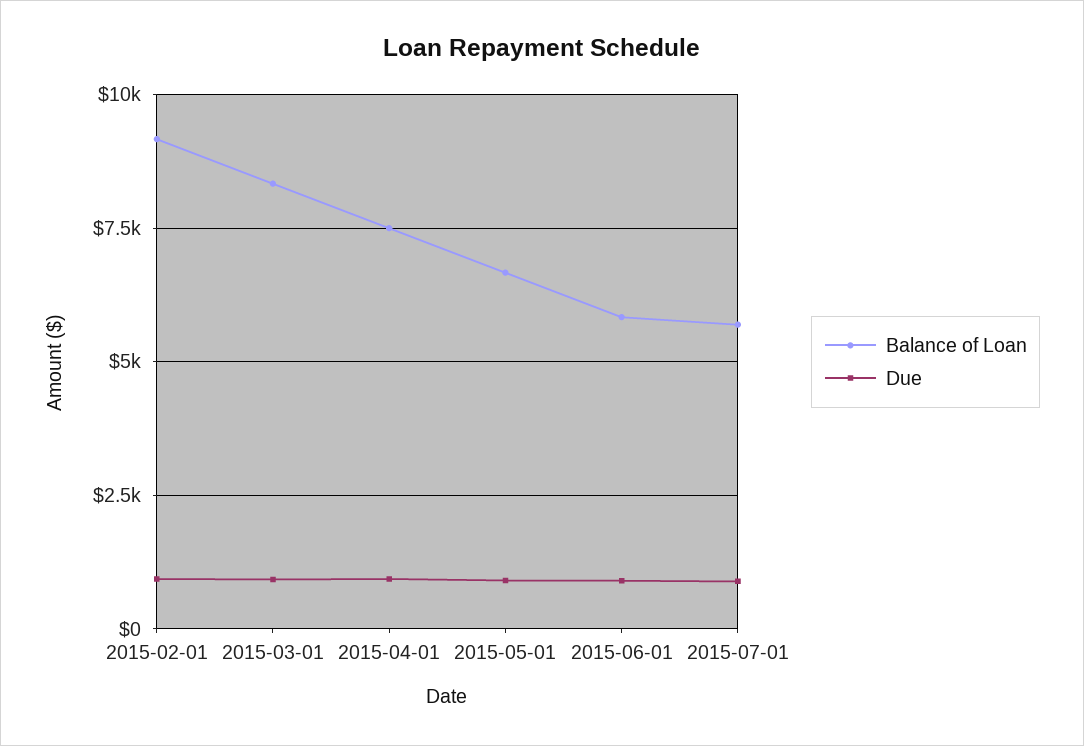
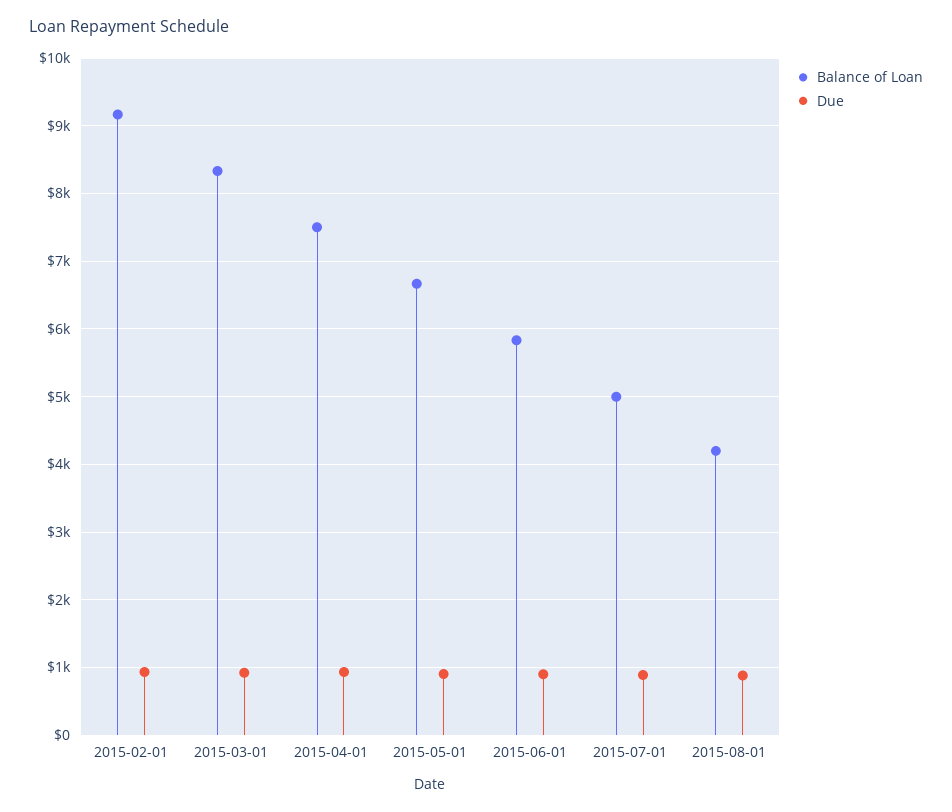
Balance of Loan, 2015-07-01: 5750 -> 5000
Balance of Loan, 2015-08-01: none -> 4200
Due, 2015-08-01: none -> 900

